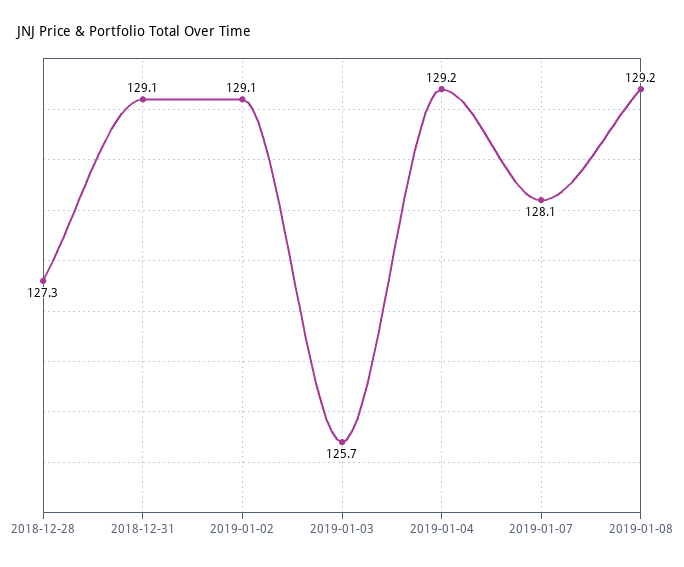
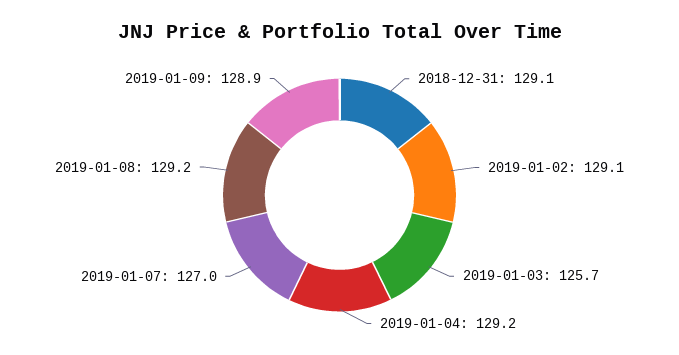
2018-12-28: 127.3 -> none
2019-01-07: 128.1 -> 127
2019-01-09: none -> 128.9

